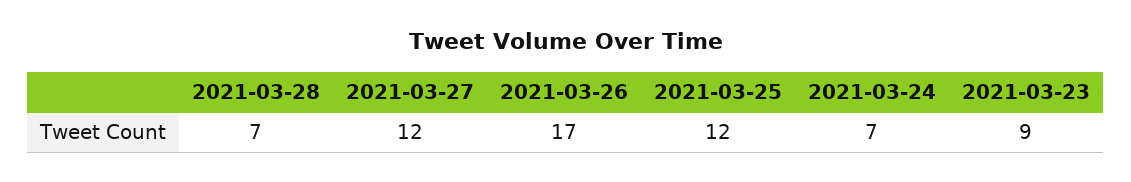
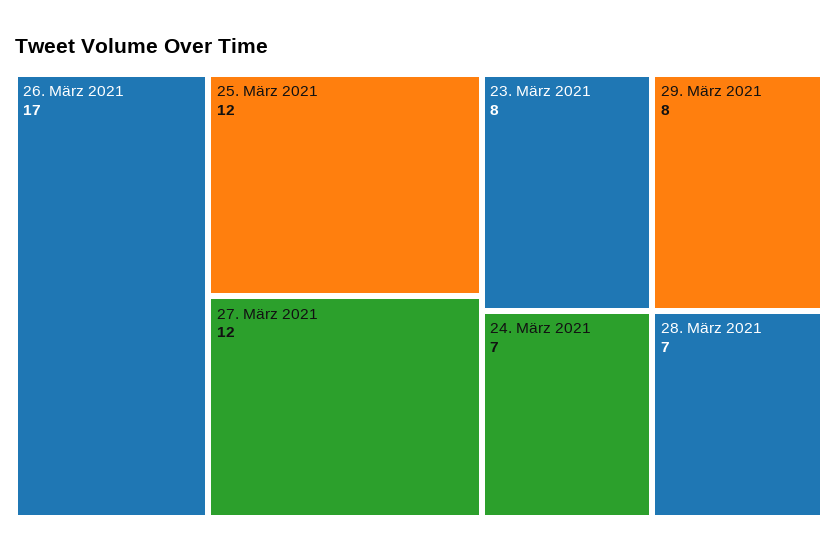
2021-03-23: 9 -> 8
29. März 2021: none -> 8

